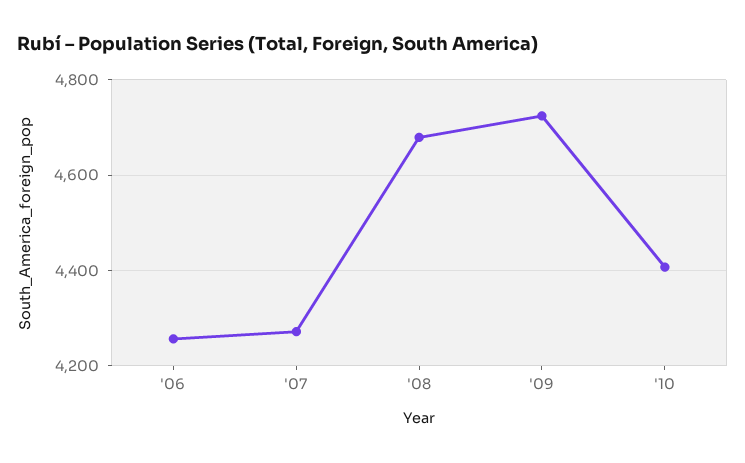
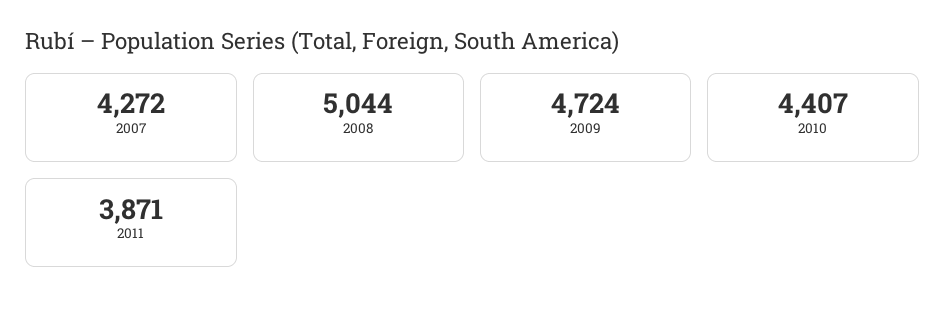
'06: 4260 -> none
'08: 4680 -> 5044
2011: none -> 3871

